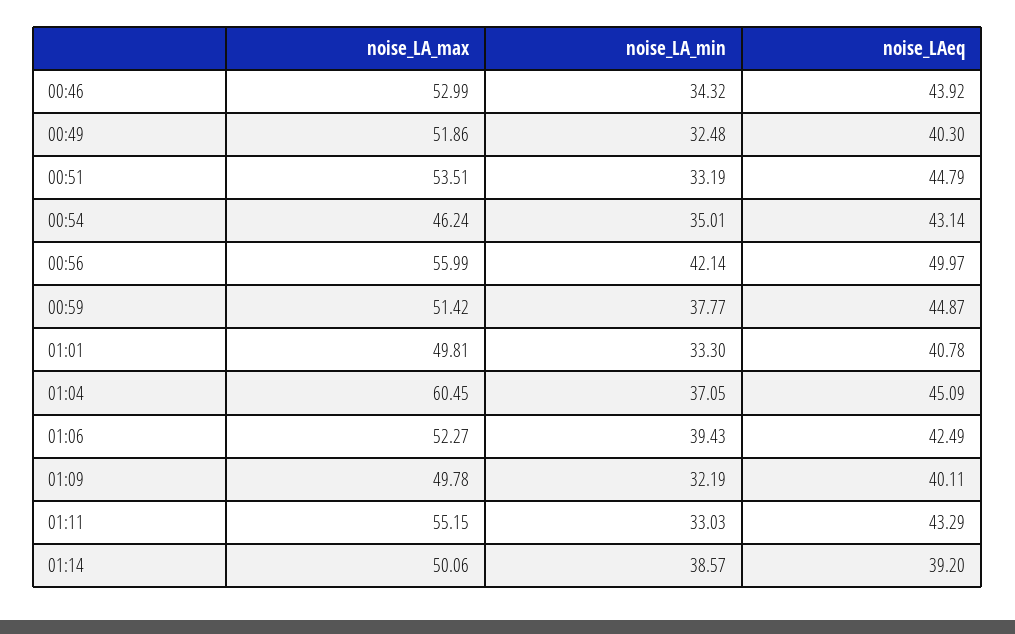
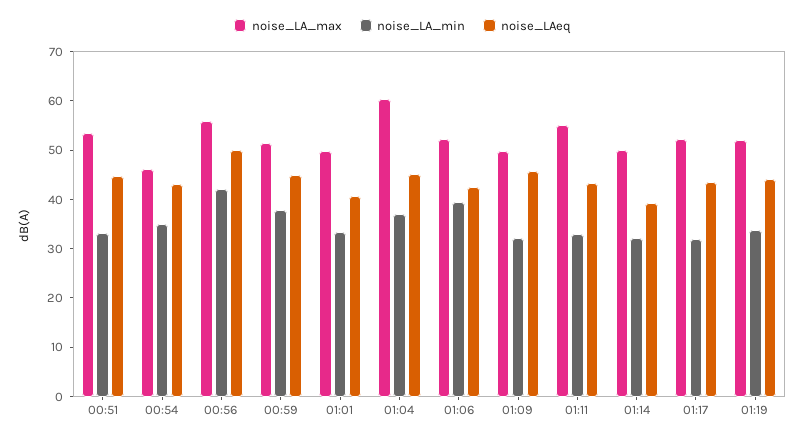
noise_LA_max, 00:46: 52.99 -> none
noise_LA_min, 00:46: 34.32 -> none
noise_LAeq, 00:46: 43.92 -> none
noise_LA_max, 00:49: 51.86 -> none
noise_LA_min, 00:49: 32.48 -> none
noise_LAeq, 00:49: 40.3 -> none
noise_LAeq, 01:09: 40.11 -> 46
noise_LA_min, 01:14: 38.57 -> 32
noise_LA_max, 01:17: none -> 52
noise_LA_min, 01:17: none -> 32
noise_LAeq, 01:17: none -> 44
noise_LA_max, 01:19: none -> 52
noise_LA_min, 01:19: none -> 34
noise_LAeq, 01:19: none -> 44

